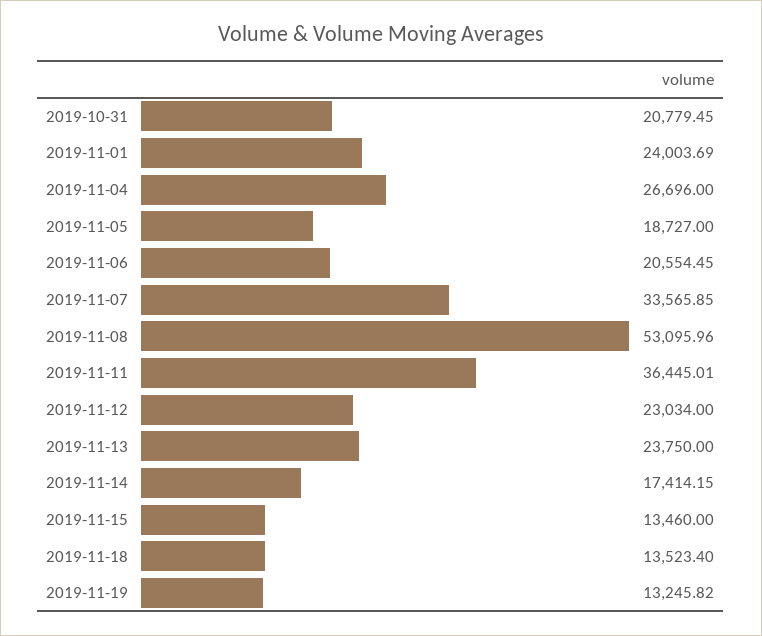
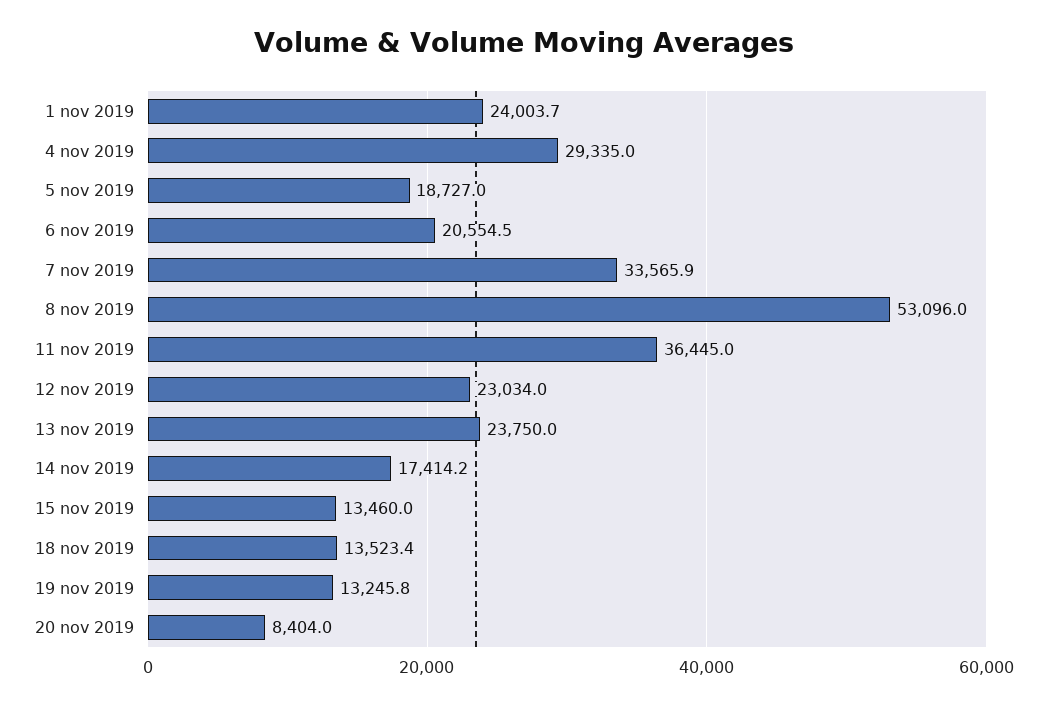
2019-10-31: 20779.45 -> none
2019-11-04: 26696 -> 29335
20 nov 2019: none -> 8404

